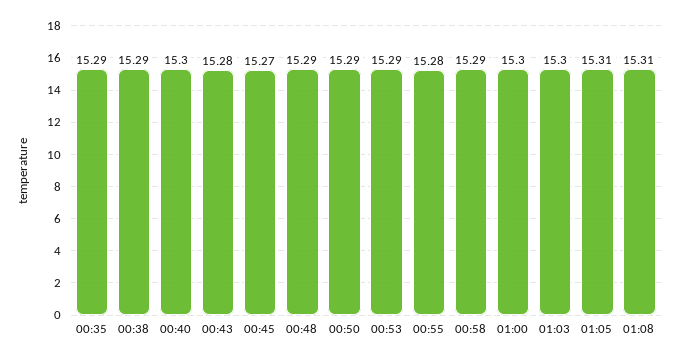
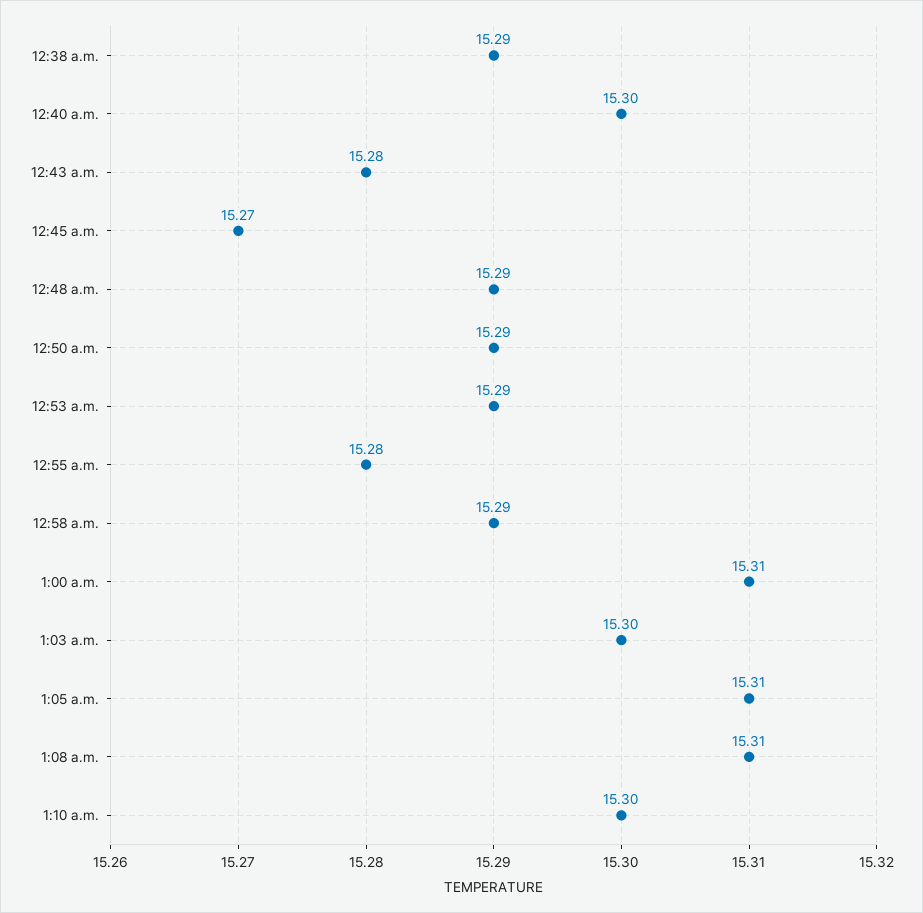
00:35: 15.29 -> none
01:00: 15.3 -> 15.31
1:10 a.m.: none -> 15.3

